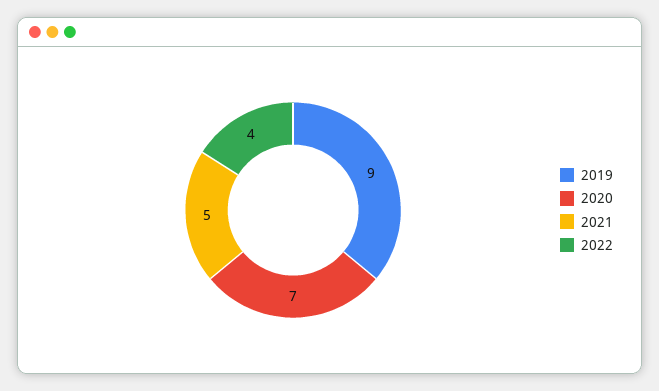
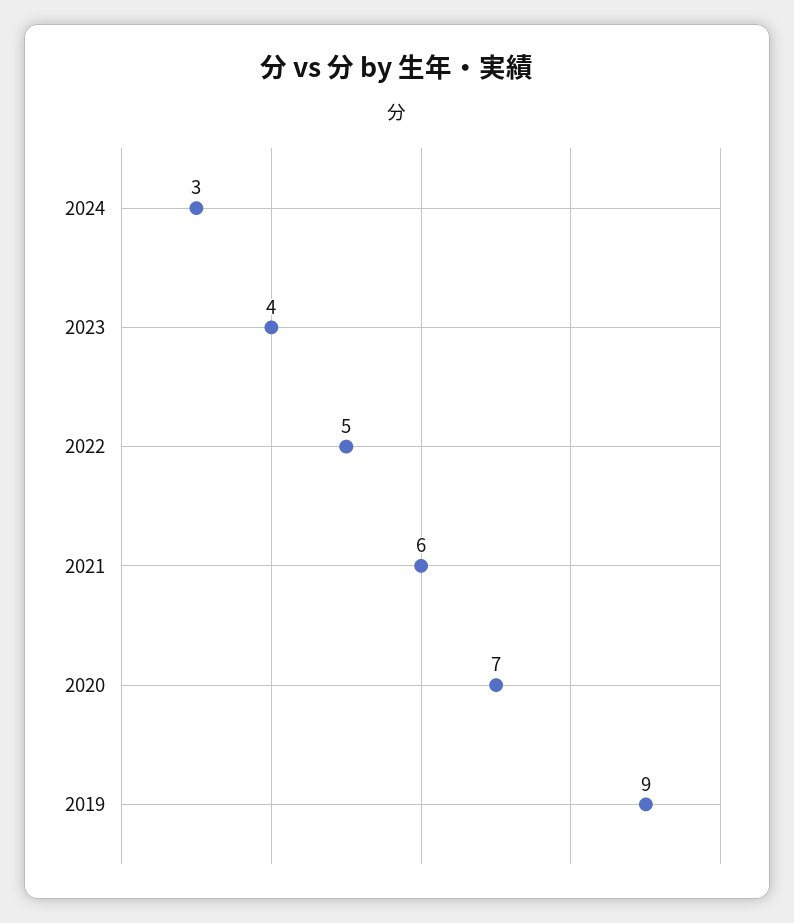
2021: 5 -> 6
2022: 4 -> 5
2024: none -> 3
2023: none -> 4

